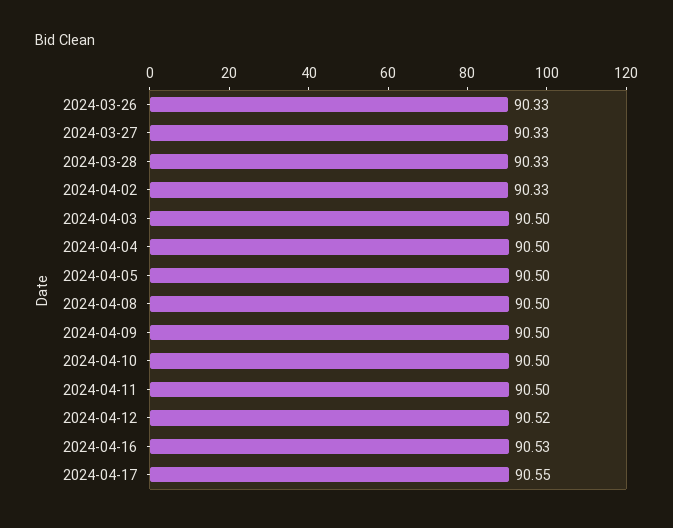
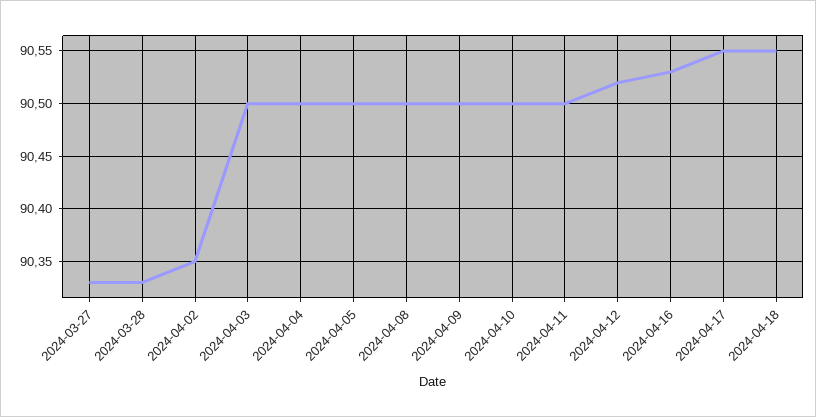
2024-03-26: 90.33 -> none
2024-04-02: 90.33 -> 90.35
2024-04-18: none -> 90.55

